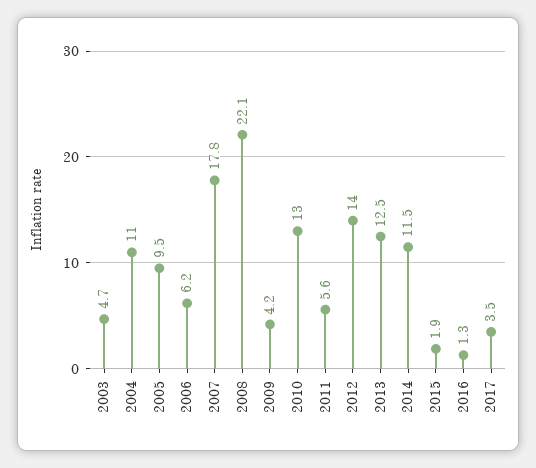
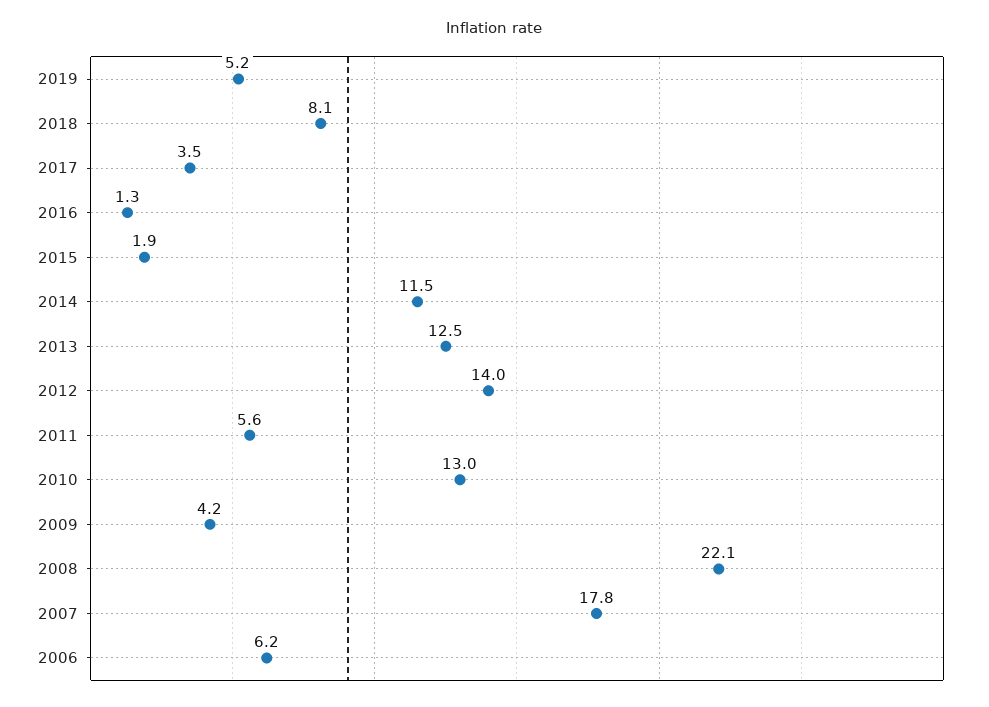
2003: 4.7 -> none
2004: 11 -> none
2005: 9.5 -> none
2019: none -> 5.2
2018: none -> 8.1

